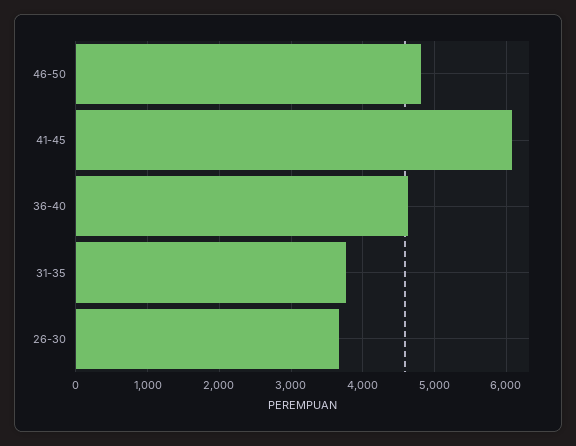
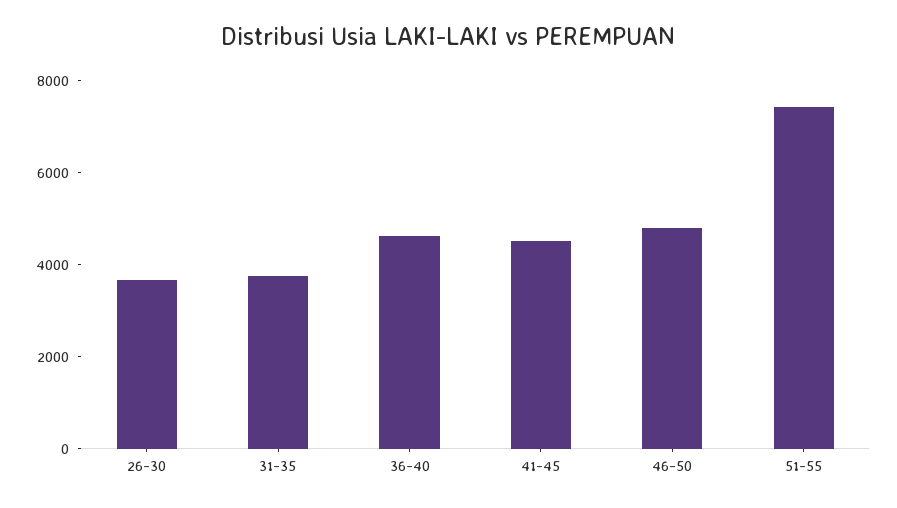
41-45: 6100 -> 4500
51-55: none -> 7500

